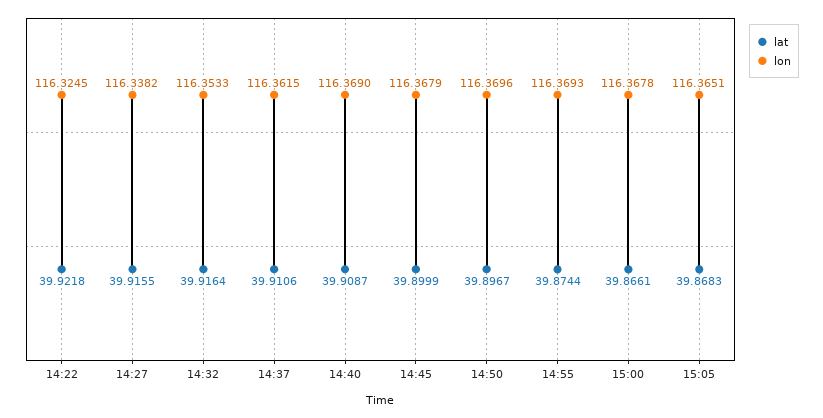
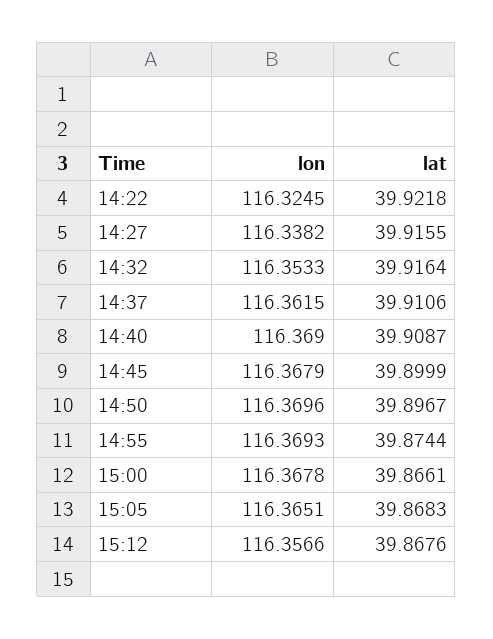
lon, 15:12: none -> 116.3566
lat, 15:12: none -> 39.8676

